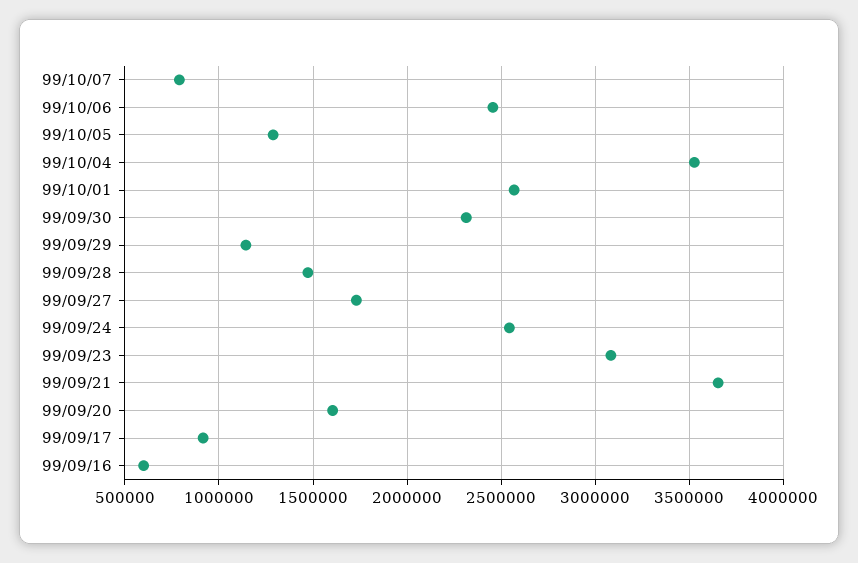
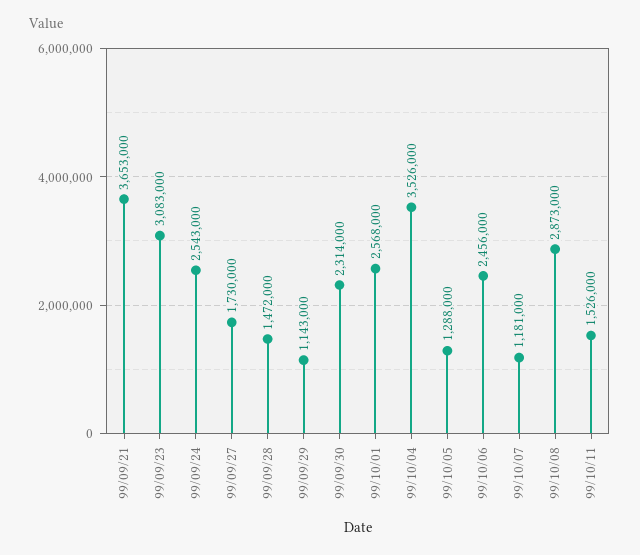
99/10/07: 800000 -> 1181000
99/09/20: 1600000 -> none
99/09/17: 900000 -> none
99/09/16: 600000 -> none
99/10/08: none -> 2873000
99/10/11: none -> 1526000

